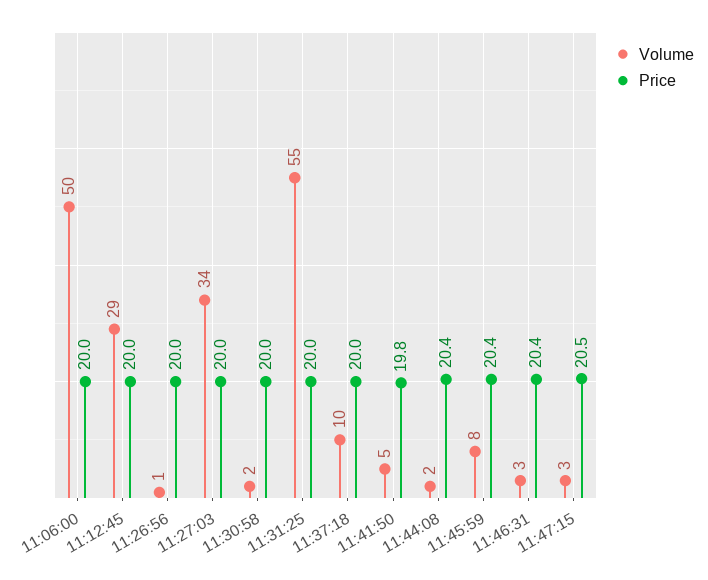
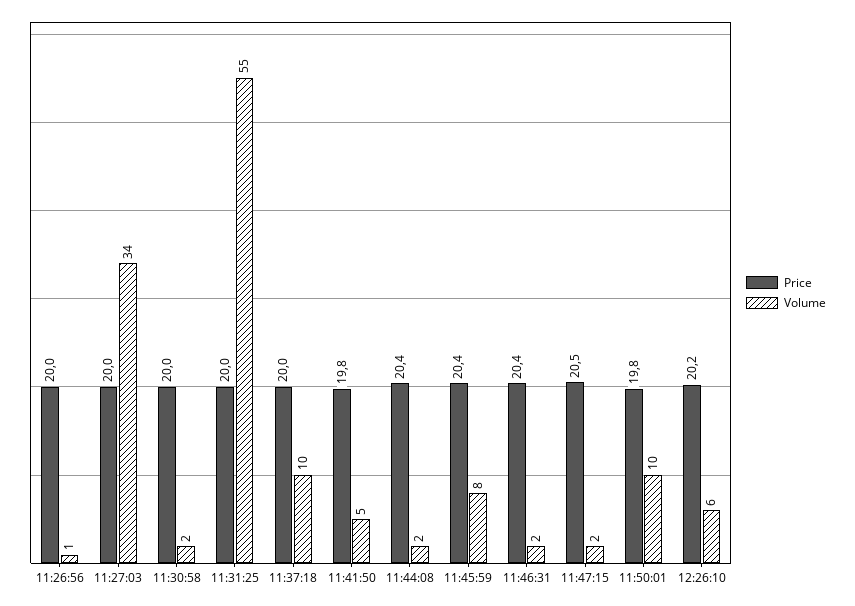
Volume, 11:06:00: 50 -> none
Price, 11:06:00: 20 -> none
Volume, 11:12:45: 29 -> none
Price, 11:12:45: 20 -> none
Volume, 11:46:31: 3 -> 2
Volume, 11:47:15: 3 -> 2
Price, 11:50:01: none -> 19.8
Volume, 11:50:01: none -> 10
Price, 12:26:10: none -> 20.2
Volume, 12:26:10: none -> 6

